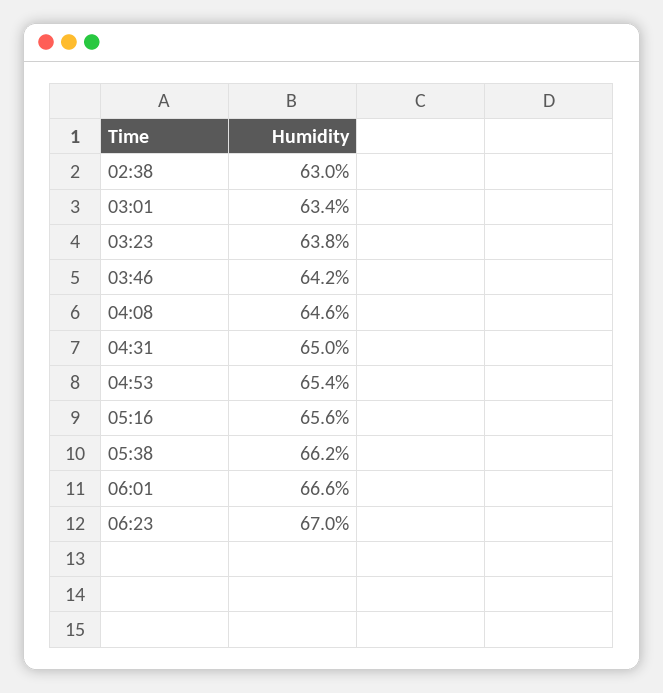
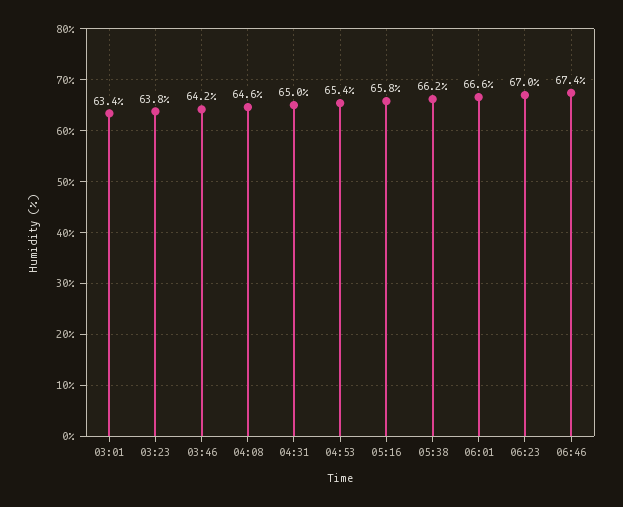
02:38: 63 -> none
05:16: 65.6 -> 65.8
06:46: none -> 67.4

